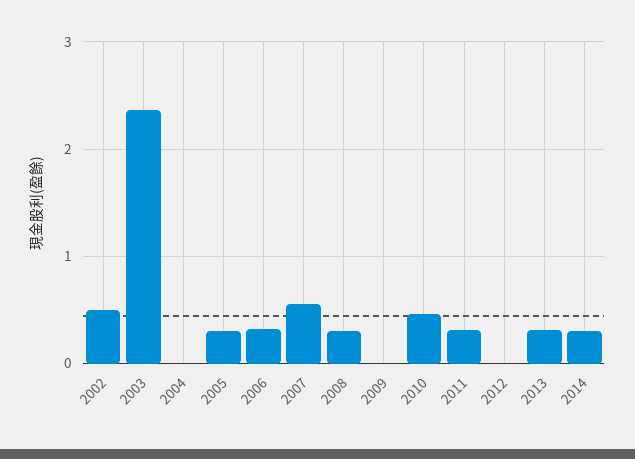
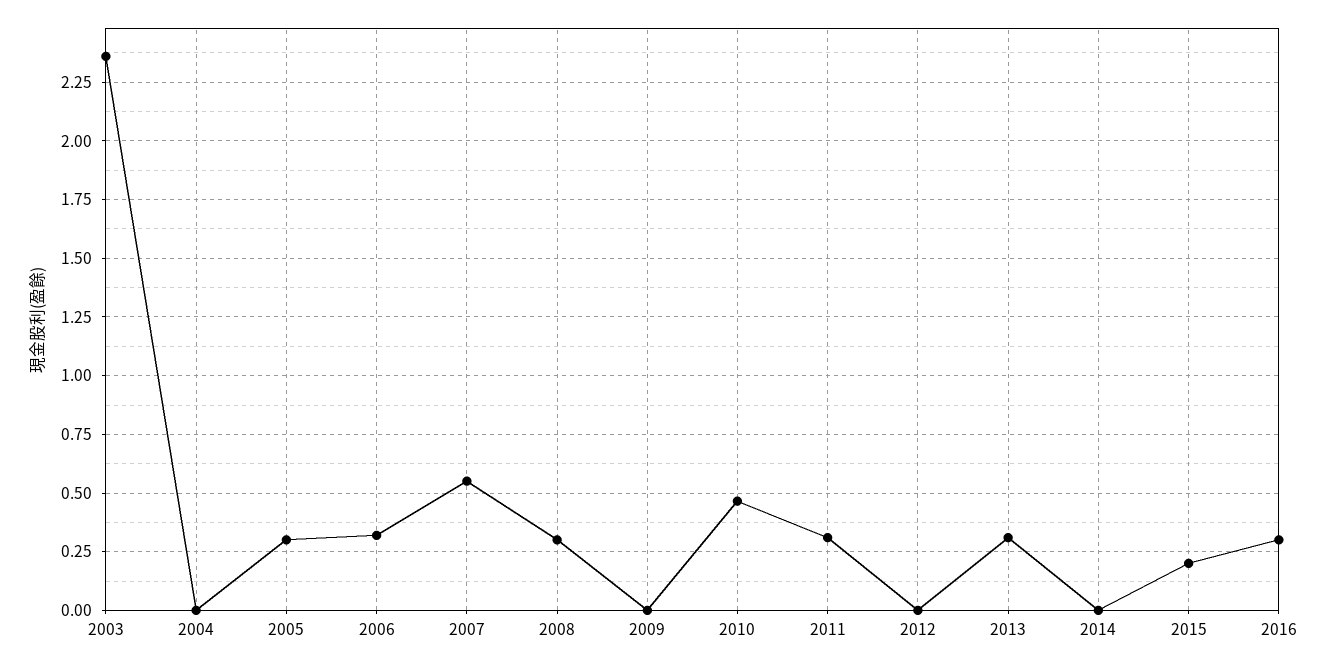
2002: 0.5 -> none
2014: 0.3 -> 0
2015: none -> 0.2
2016: none -> 0.3

